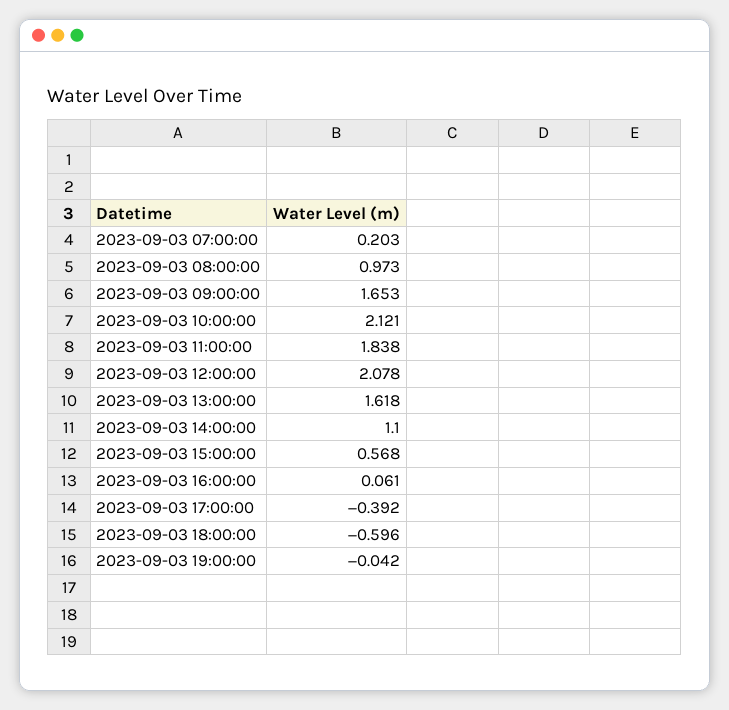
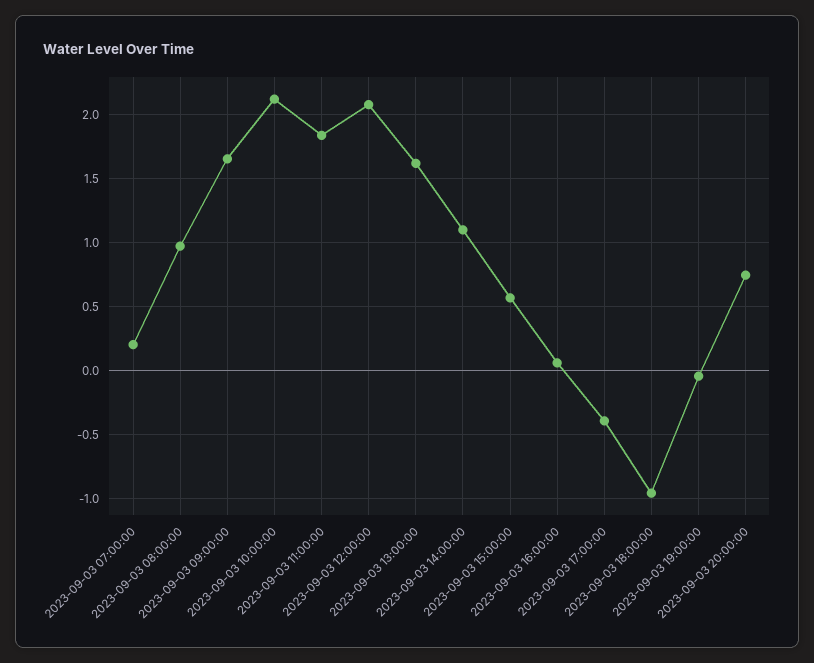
2023-09-03 18:00:00: -0.596 -> -0.95
2023-09-03 20:00:00: none -> 0.75

